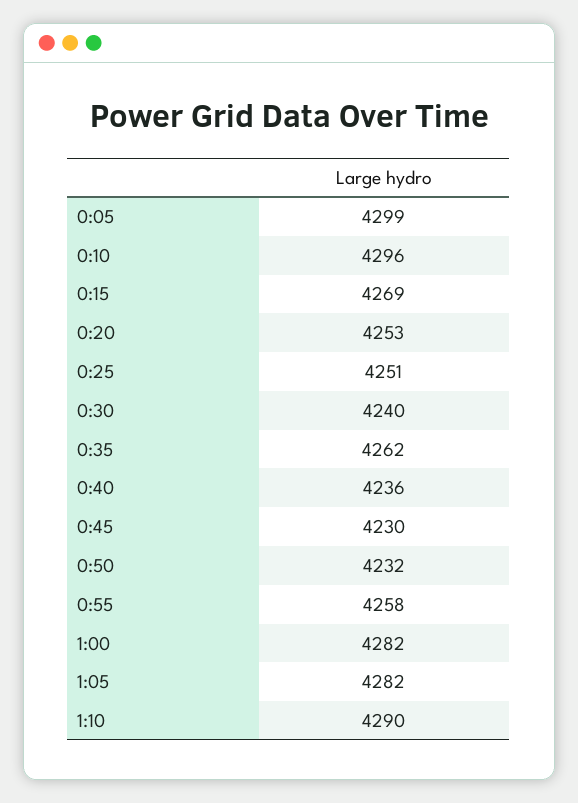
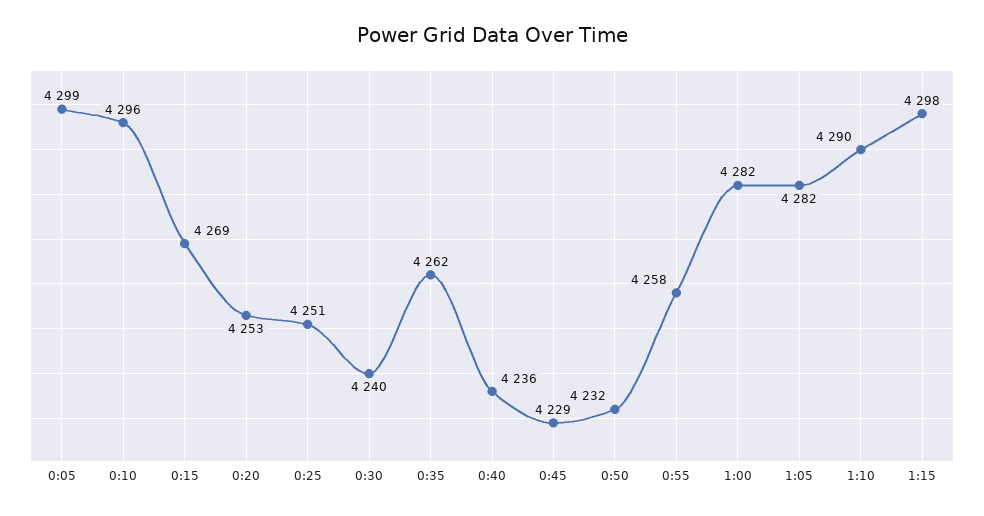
0:45: 4230 -> 4229
1:15: none -> 4298

